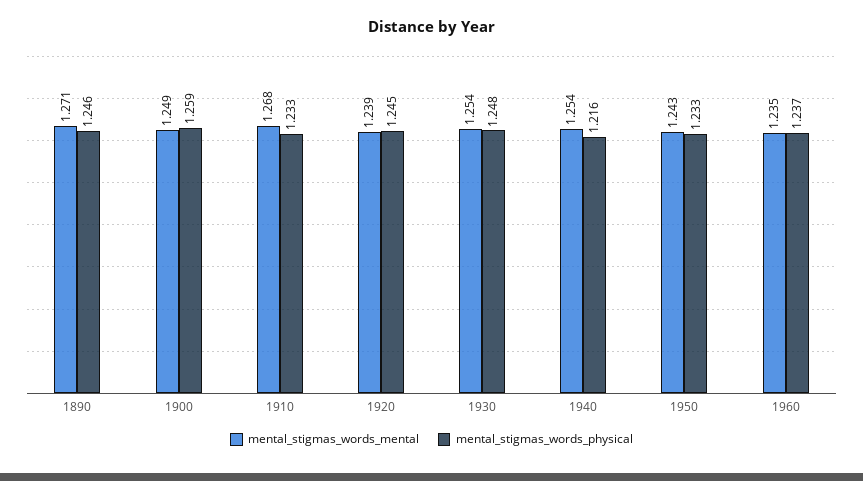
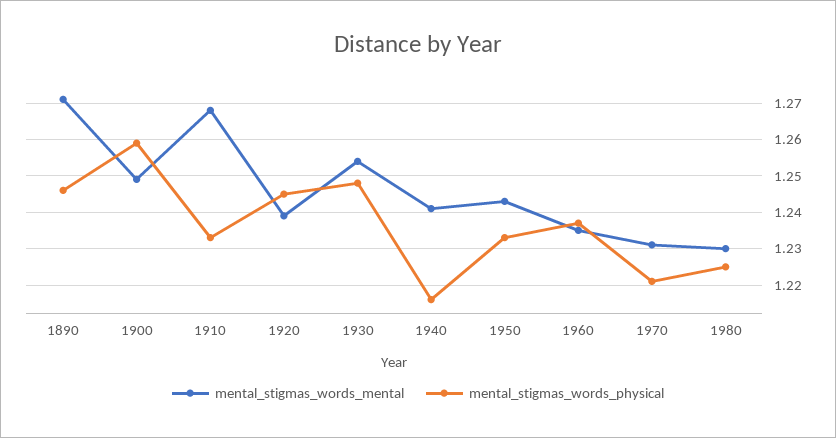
mental_stigmas_words_mental, 1940: 1.254 -> 1.24
mental_stigmas_words_mental, 1970: none -> 1.23
mental_stigmas_words_physical, 1970: none -> 1.22
mental_stigmas_words_mental, 1980: none -> 1.23
mental_stigmas_words_physical, 1980: none -> 1.225

